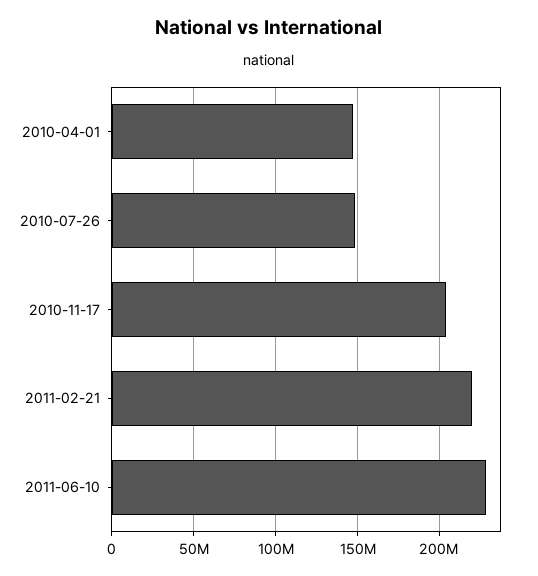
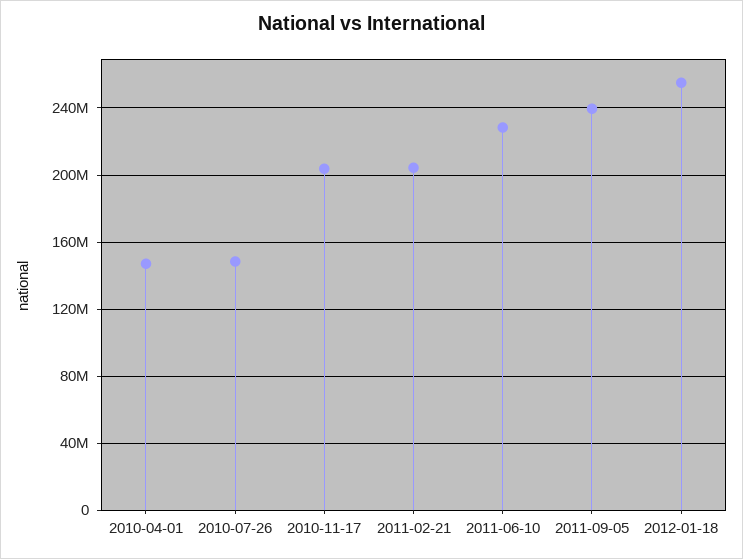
2011-02-21: 220000000 -> 205000000
2011-09-05: none -> 240000000
2012-01-18: none -> 255000000

